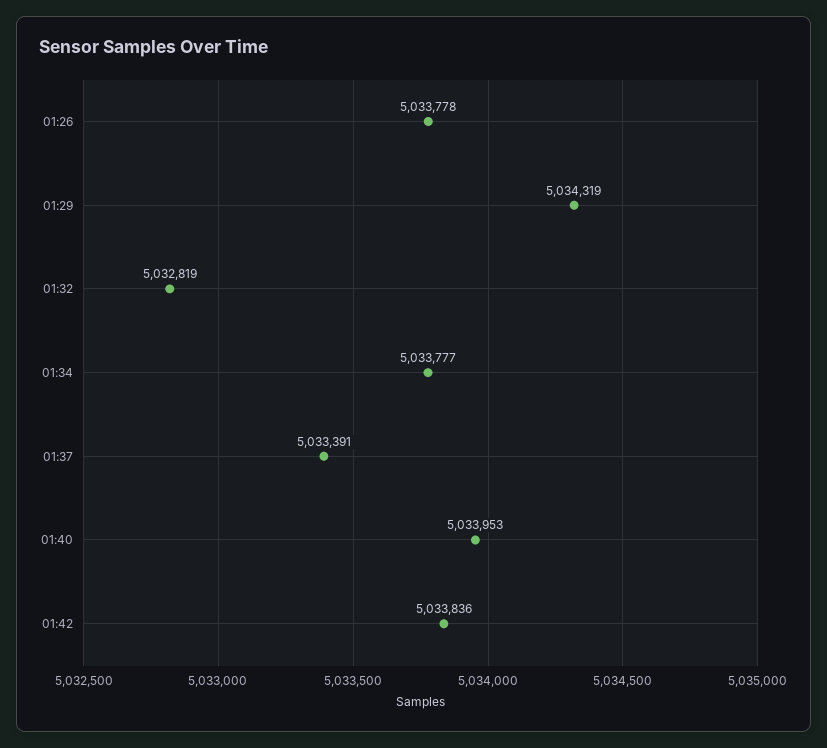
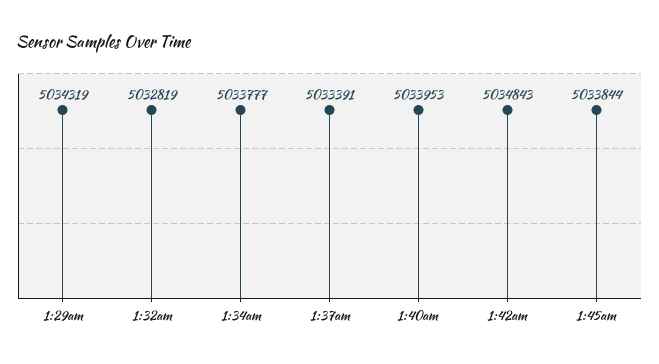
01:26: 5033778 -> none
01:42: 5033836 -> 5034843
1:45am: none -> 5033844

